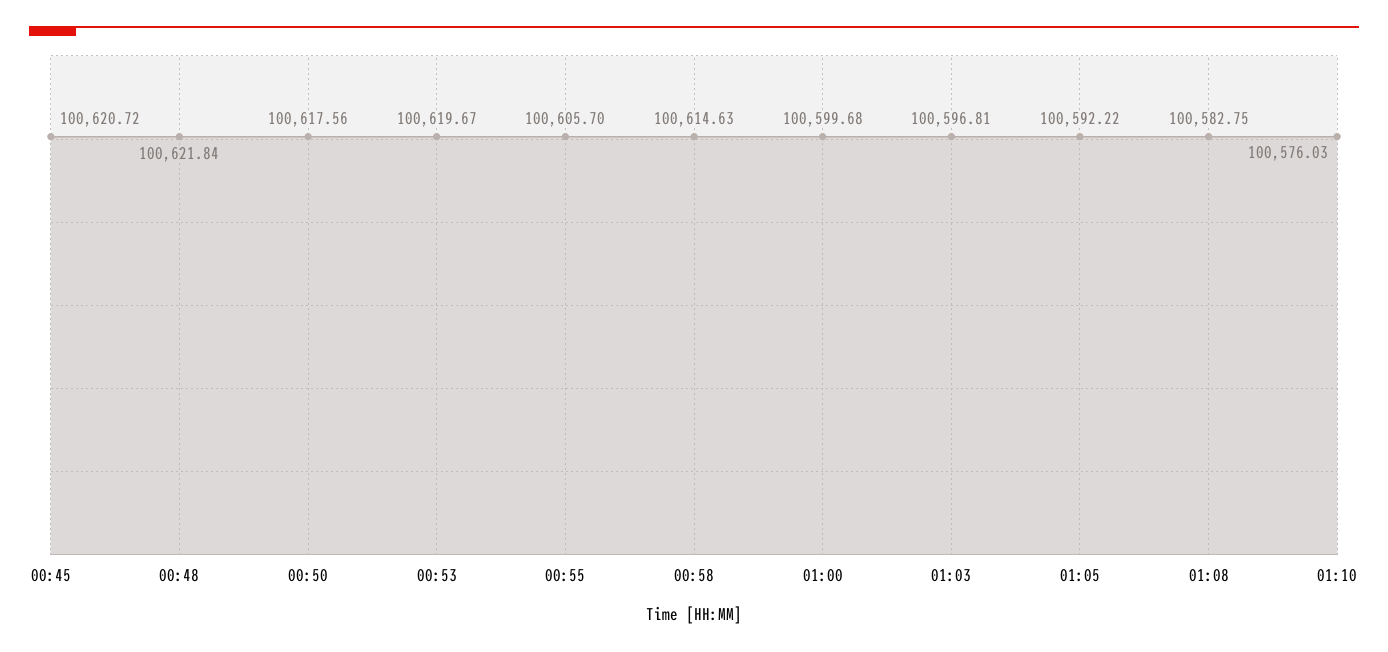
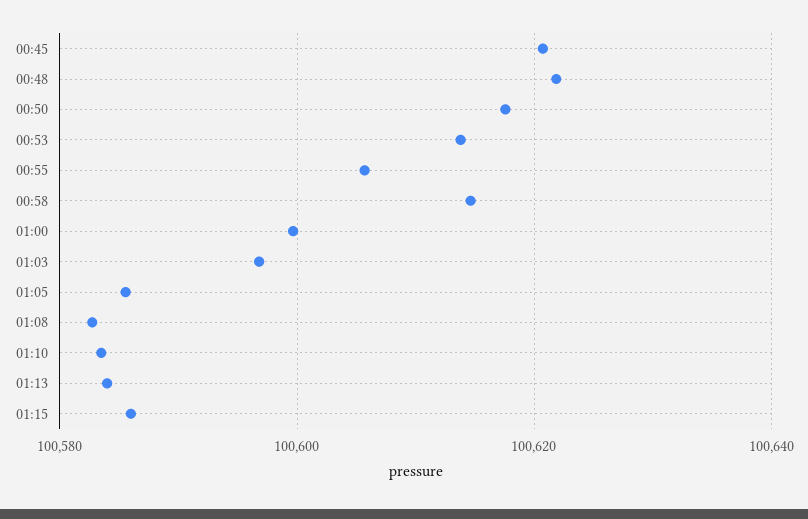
00:53: 100619.67 -> 100614
01:05: 100592.22 -> 100586
01:10: 100576.03 -> 100584
01:13: none -> 100584
01:15: none -> 100586

